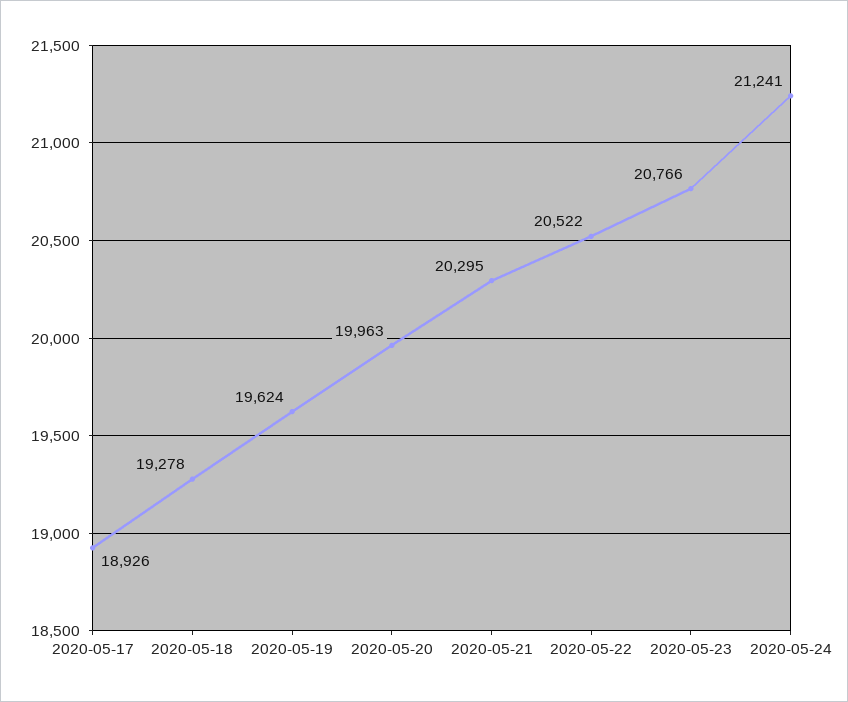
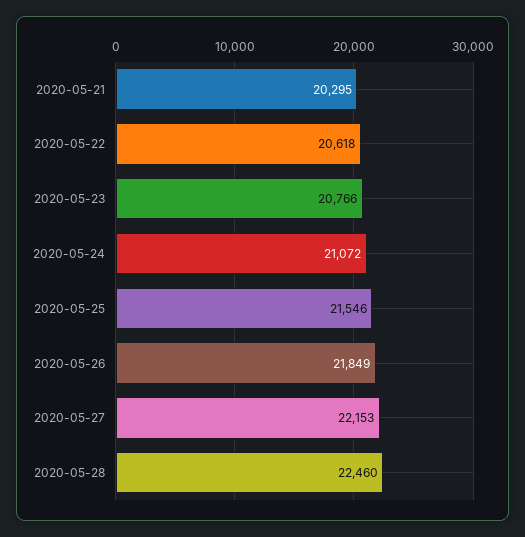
2020-05-17: 18926 -> none
2020-05-18: 19278 -> none
2020-05-19: 19624 -> none
2020-05-20: 19963 -> none
2020-05-22: 20522 -> 20618
2020-05-24: 21241 -> 21072
2020-05-25: none -> 21546
2020-05-26: none -> 21849
2020-05-27: none -> 22153
2020-05-28: none -> 22460

